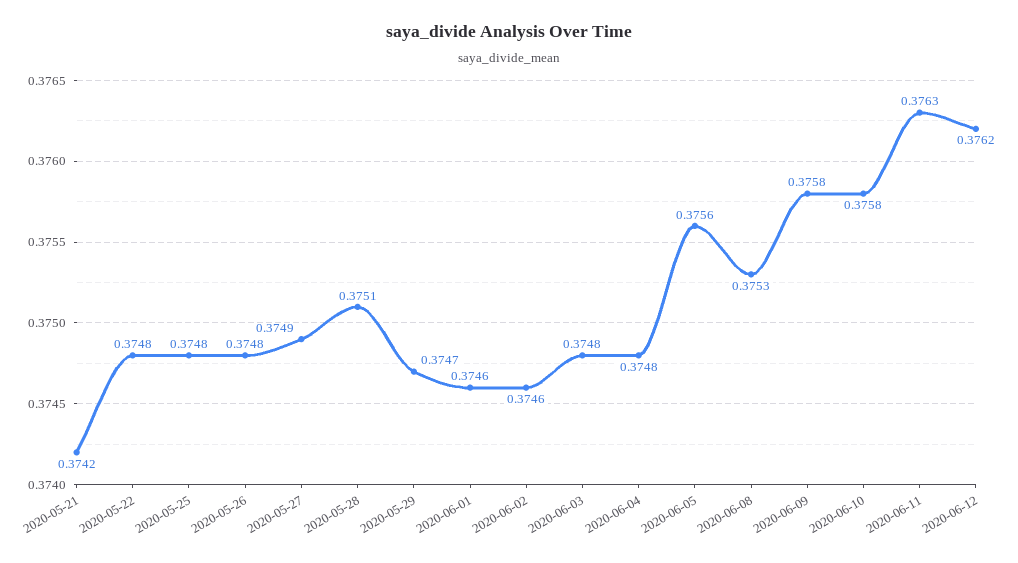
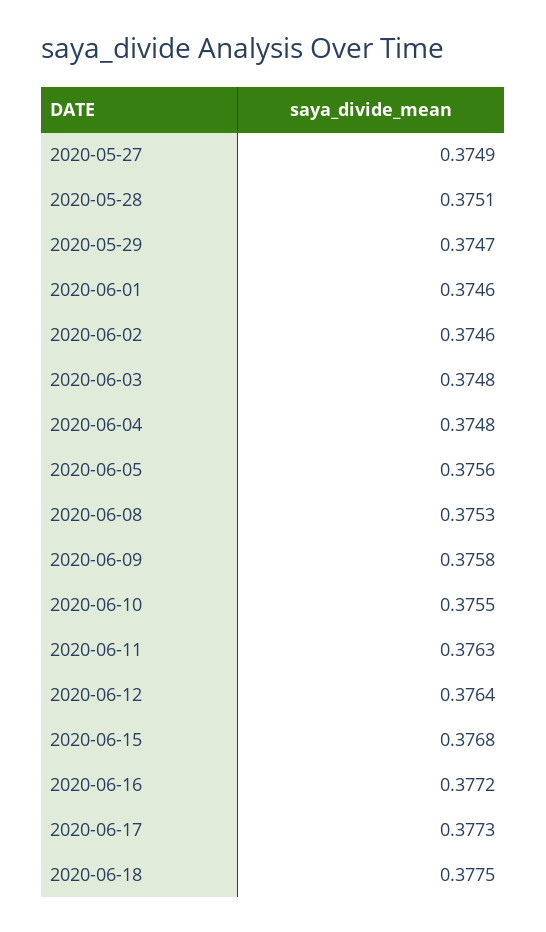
2020-05-21: 0.3742 -> none
2020-05-22: 0.3748 -> none
2020-05-25: 0.3748 -> none
2020-05-26: 0.3748 -> none
2020-06-10: 0.3758 -> 0.3755
2020-06-12: 0.3762 -> 0.3764
2020-06-15: none -> 0.3768
2020-06-16: none -> 0.3772
2020-06-17: none -> 0.3773
2020-06-18: none -> 0.3775

